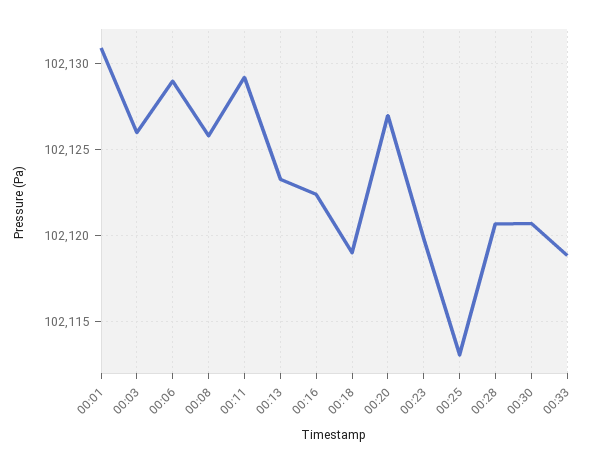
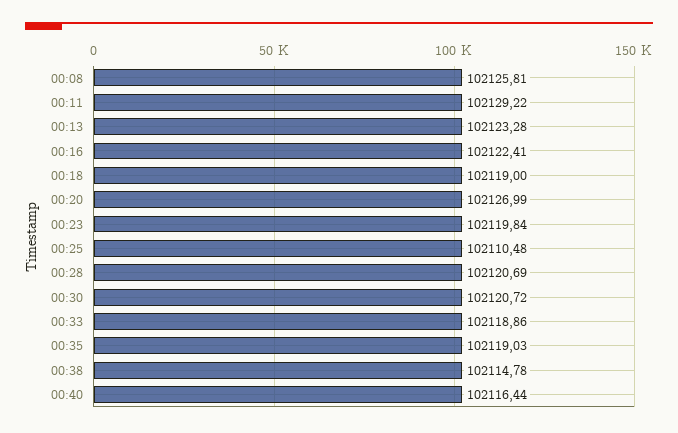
00:01: 102131 -> none
00:03: 102126 -> none
00:06: 102129 -> none
00:25: 102113 -> 102110.48
00:35: none -> 102119.03
00:38: none -> 102114.78
00:40: none -> 102116.44

